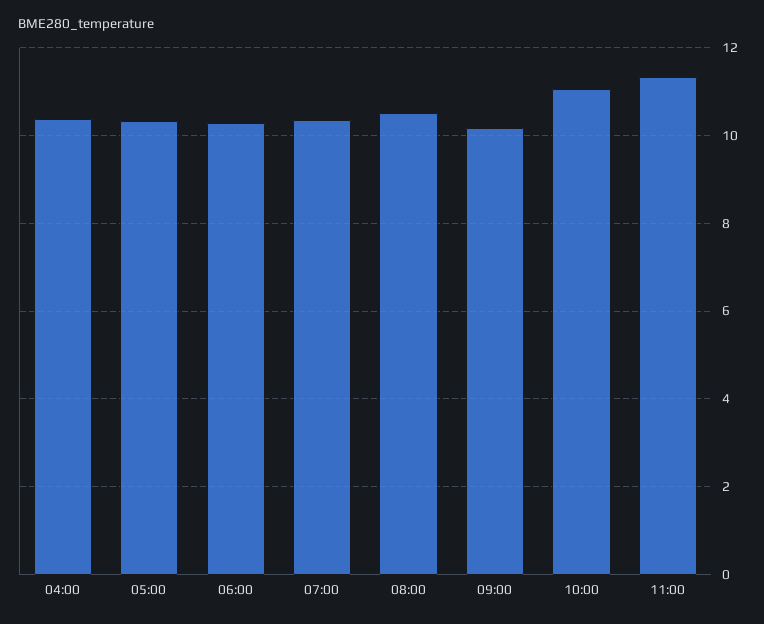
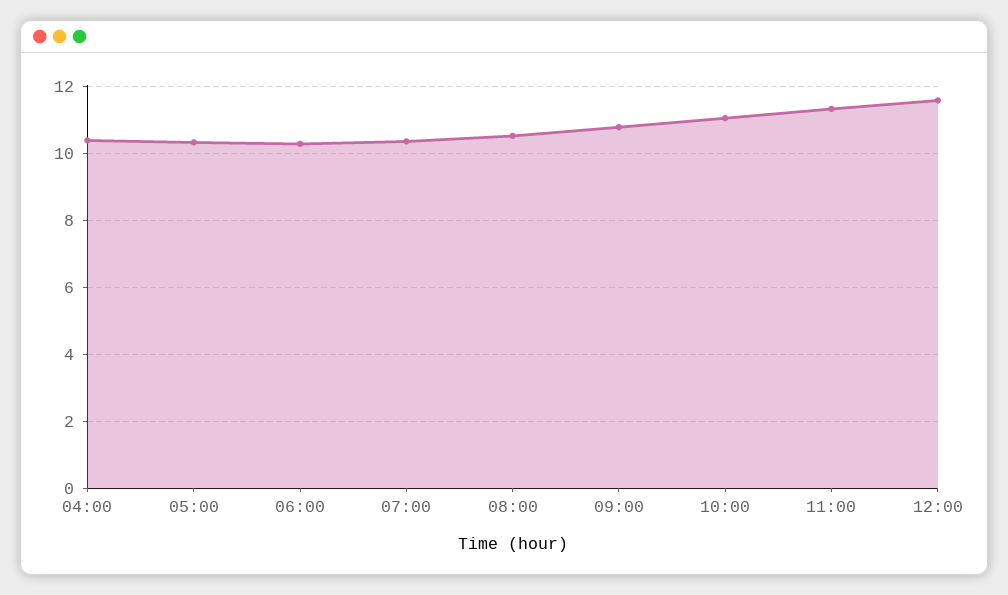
09:00: 10.2 -> 10.8
12:00: none -> 11.6

